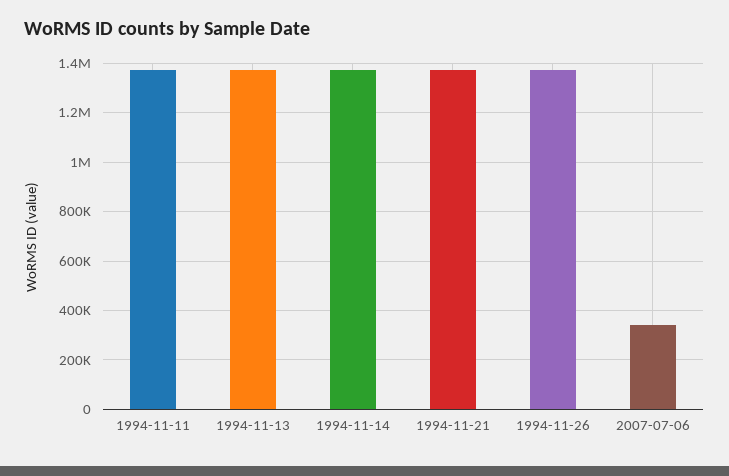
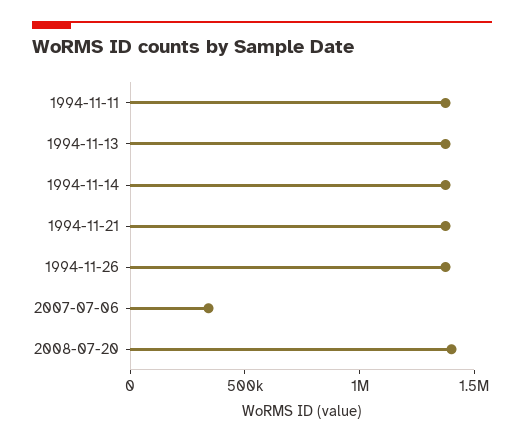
2008-07-20: none -> 1400000

